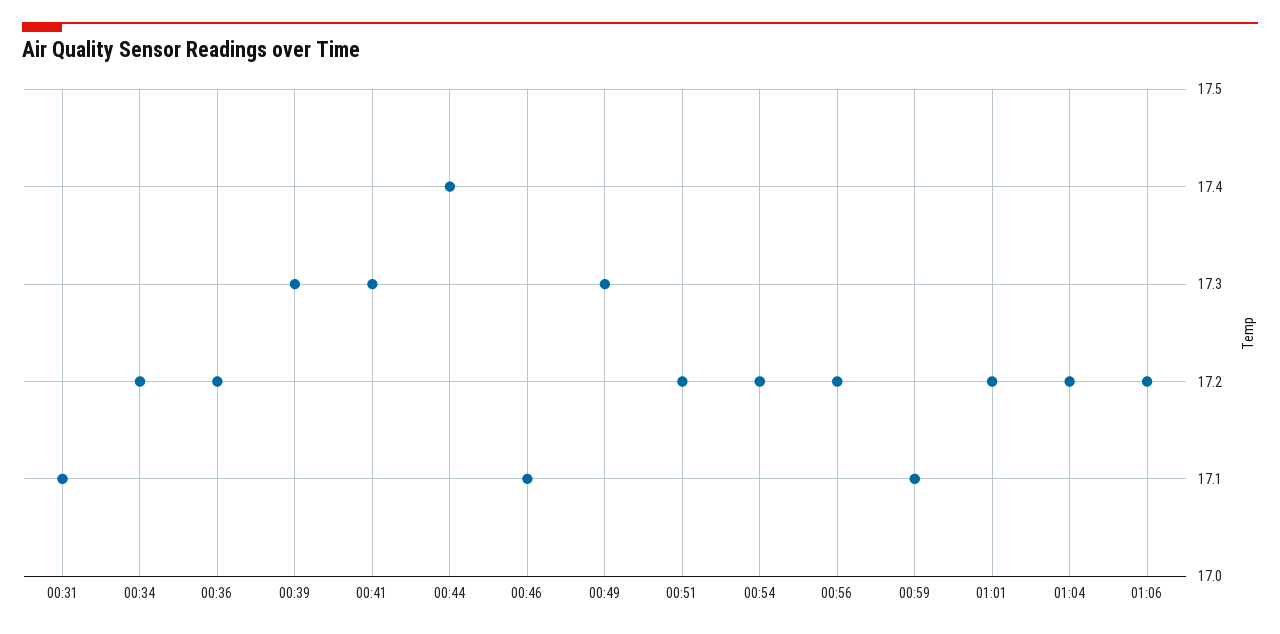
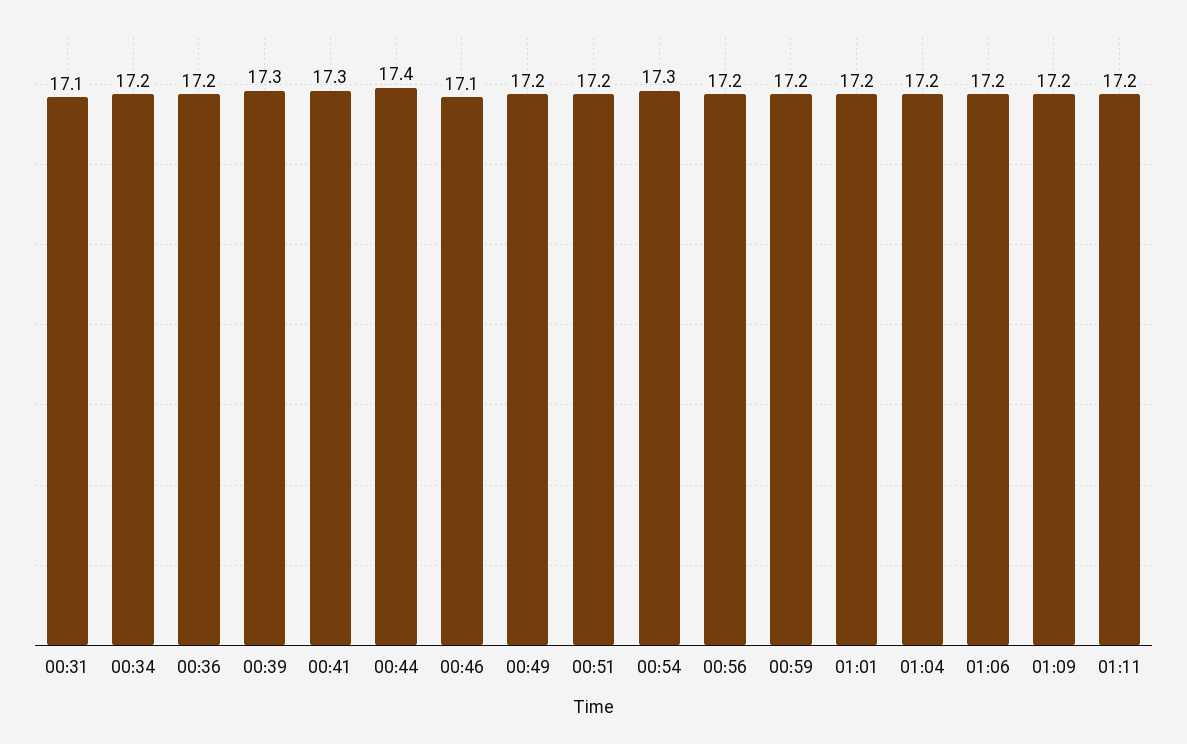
00:49: 17.3 -> 17.2
00:54: 17.2 -> 17.3
00:59: 17.1 -> 17.2
01:09: none -> 17.2
01:11: none -> 17.2

